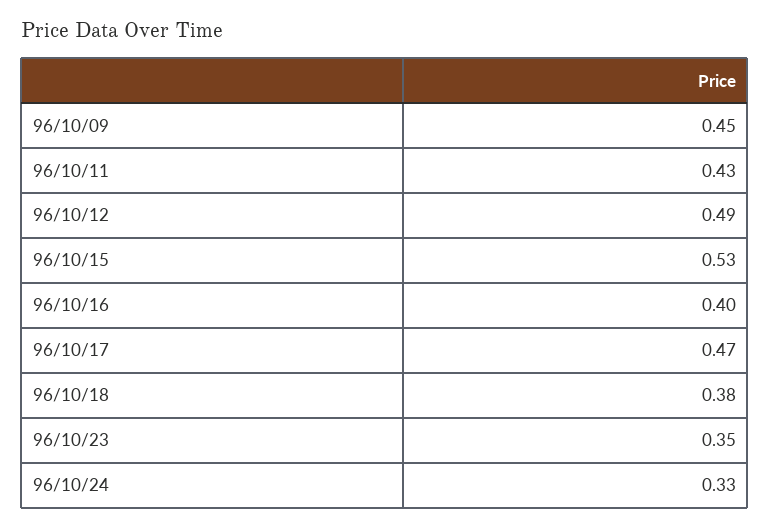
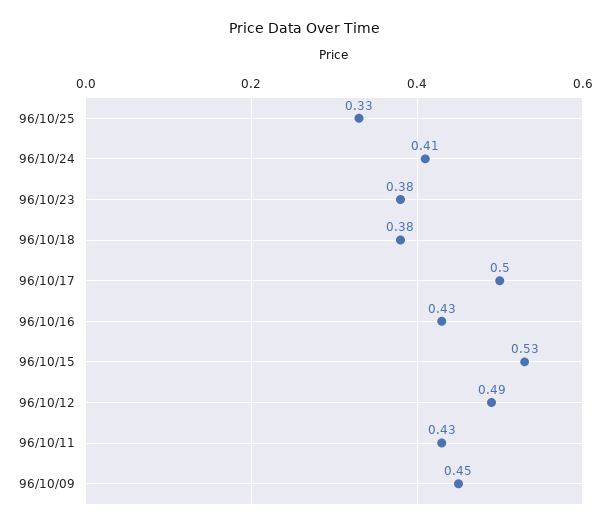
96/10/16: 0.4 -> 0.43
96/10/17: 0.47 -> 0.5
96/10/23: 0.35 -> 0.38
96/10/24: 0.33 -> 0.41
96/10/25: none -> 0.33

